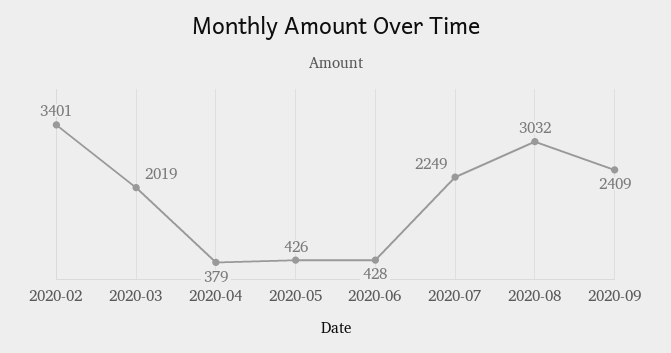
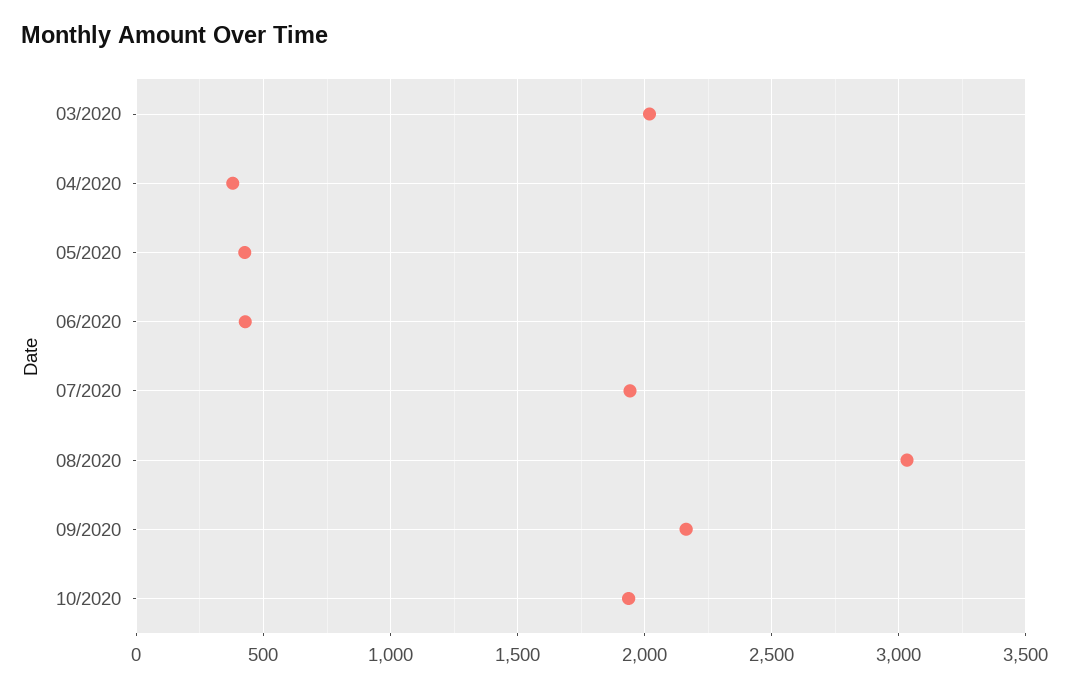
2020-02: 3401 -> none
2020-07: 2249 -> 1950
2020-09: 2409 -> 2150
10/2020: none -> 1950

